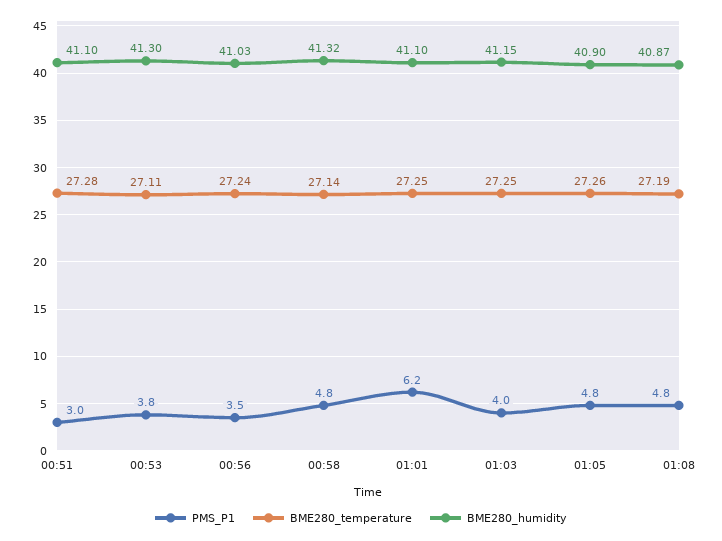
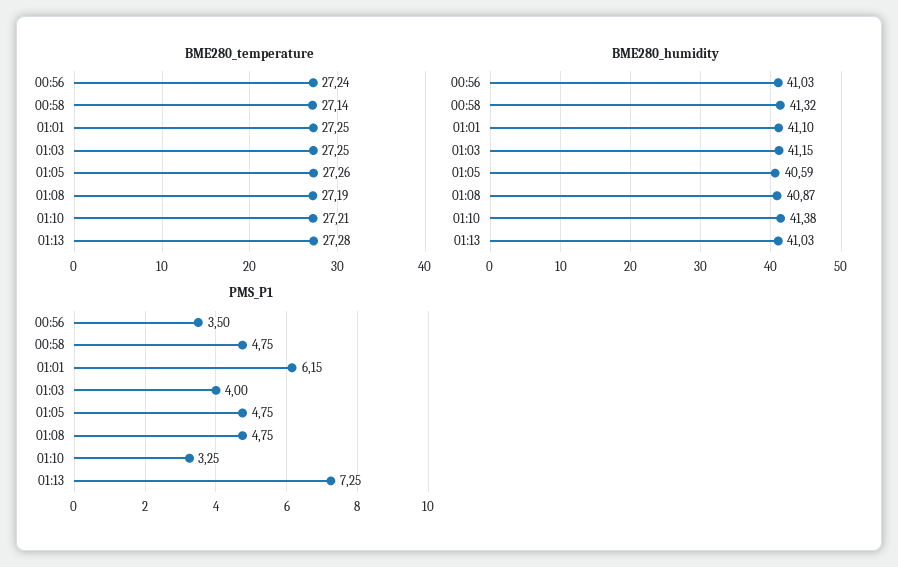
PMS_P1, 00:51: 3 -> none
BME280_temperature, 00:51: 27.28 -> none
BME280_humidity, 00:51: 41.1 -> none
PMS_P1, 00:53: 3.8 -> none
BME280_temperature, 00:53: 27.11 -> none
BME280_humidity, 00:53: 41.3 -> none
BME280_humidity, 01:05: 40.9 -> 40.59
BME280_temperature, 01:10: none -> 27.21
BME280_temperature, 01:13: none -> 27.28
BME280_humidity, 01:10: none -> 41.38
BME280_humidity, 01:13: none -> 41.03
PMS_P1, 01:10: none -> 3.25
PMS_P1, 01:13: none -> 7.25

